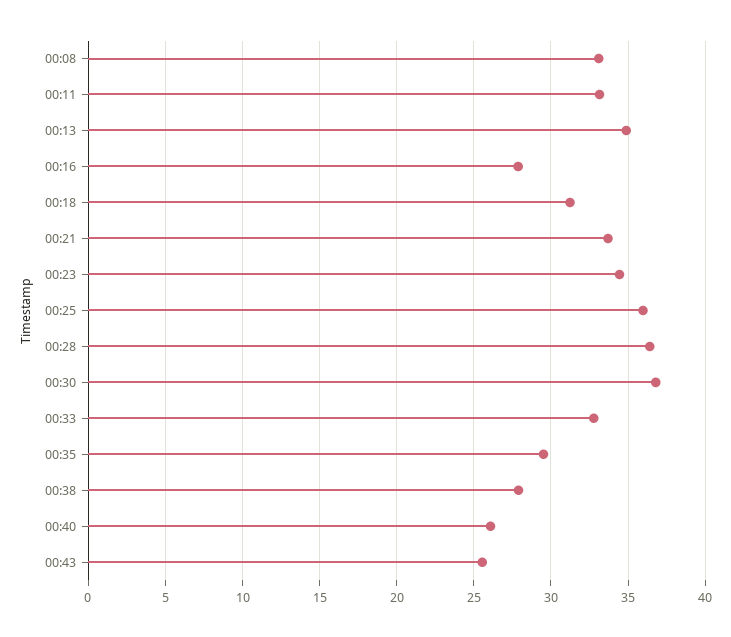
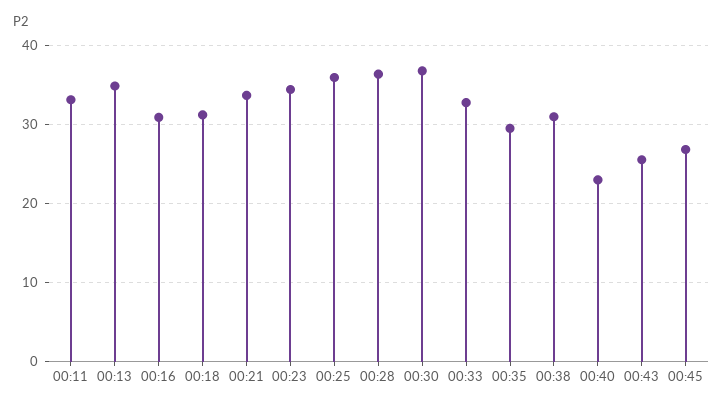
00:08: 33 -> none
00:16: 28 -> 31
00:38: 28 -> 31
00:40: 26 -> 23
00:45: none -> 27

